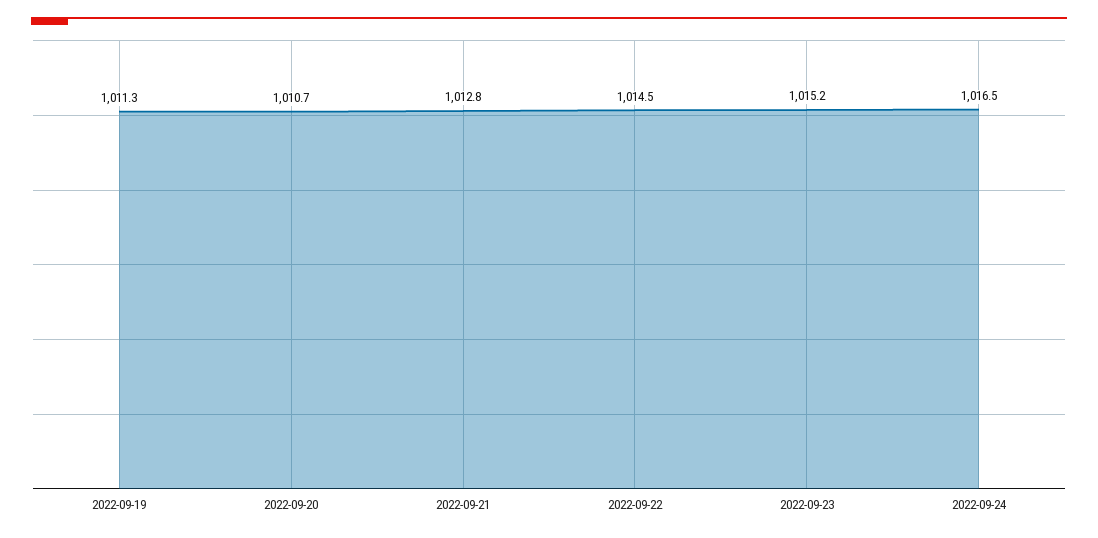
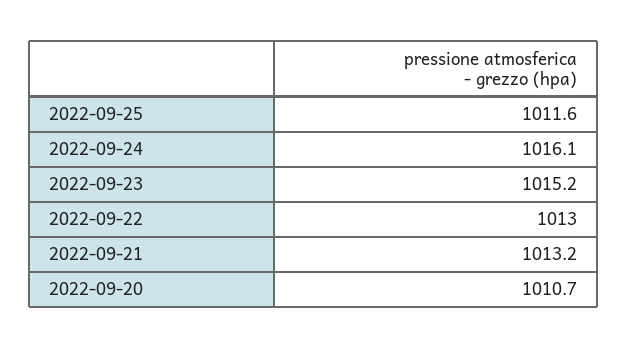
2022-09-19: 1011.3 -> none
2022-09-21: 1012.8 -> 1013.2
2022-09-22: 1014.5 -> 1013
2022-09-24: 1016.5 -> 1016.1
2022-09-25: none -> 1011.6

